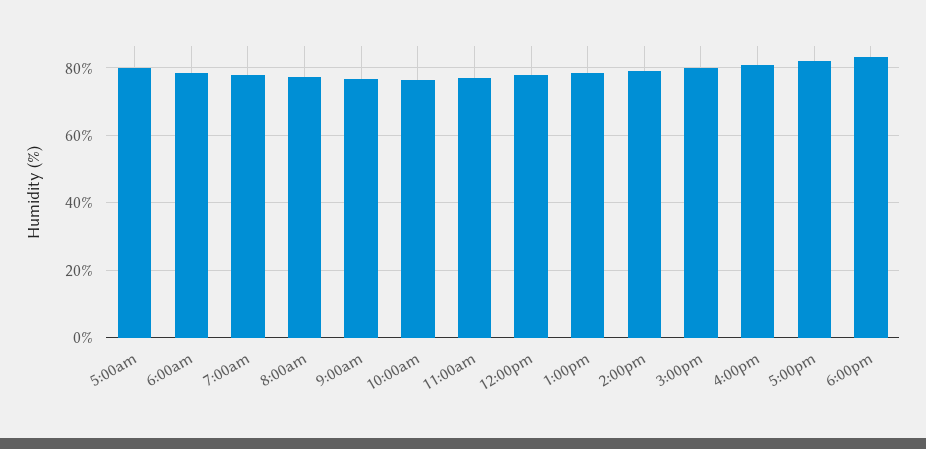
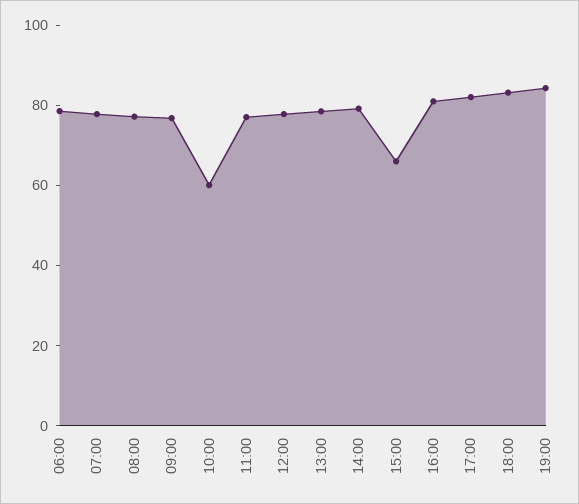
5:00am: 80 -> none
10:00am: 76 -> 60
3:00pm: 80 -> 65
19:00: none -> 85

